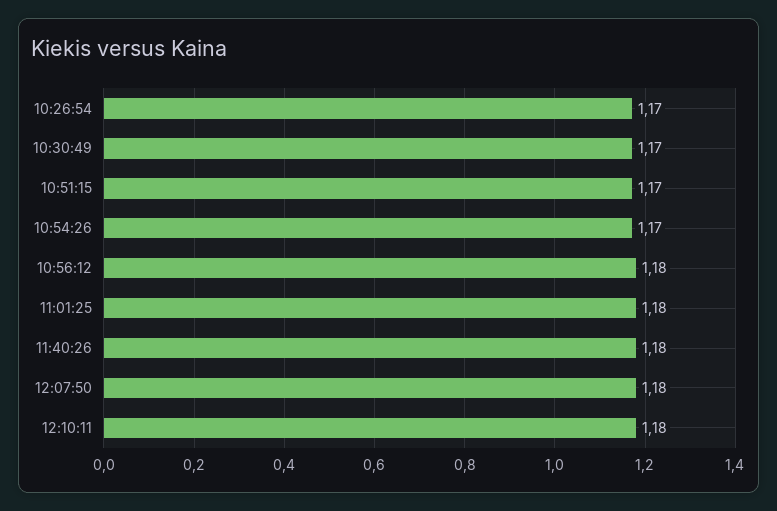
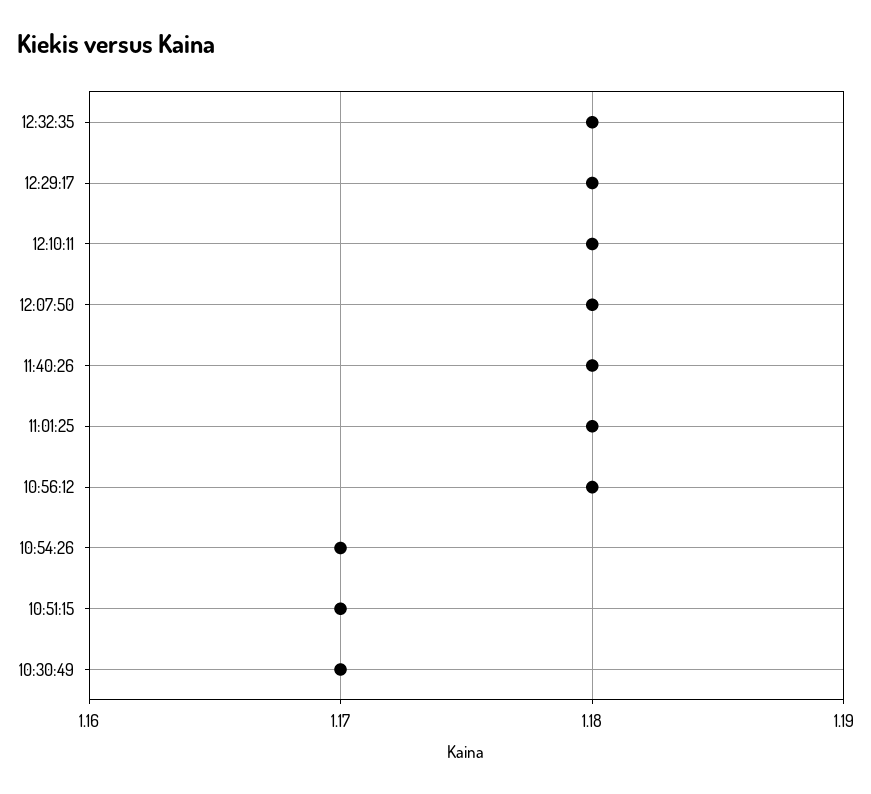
10:26:54: 1.17 -> none
12:32:35: none -> 1.18
12:29:17: none -> 1.18

